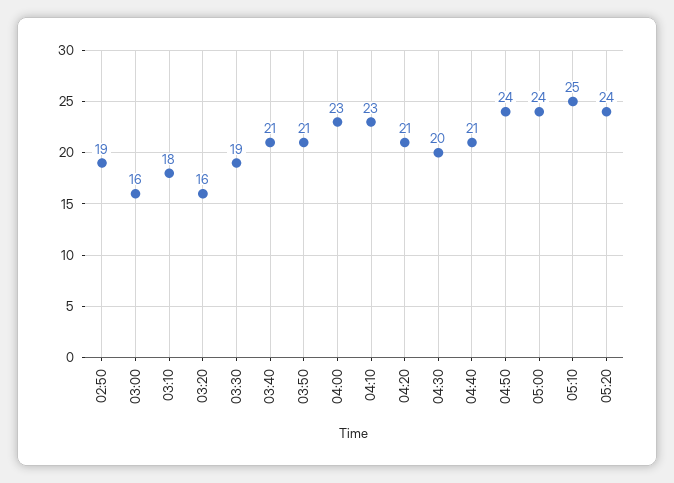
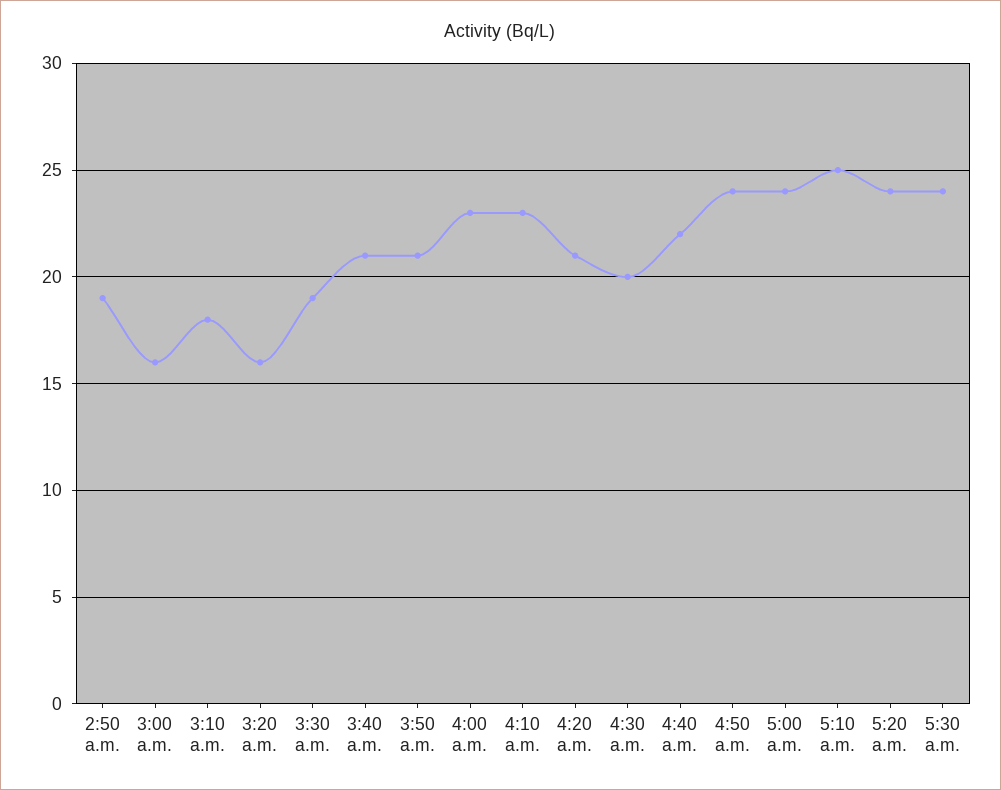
04:40: 21 -> 22
5:30 a.m.: none -> 24

